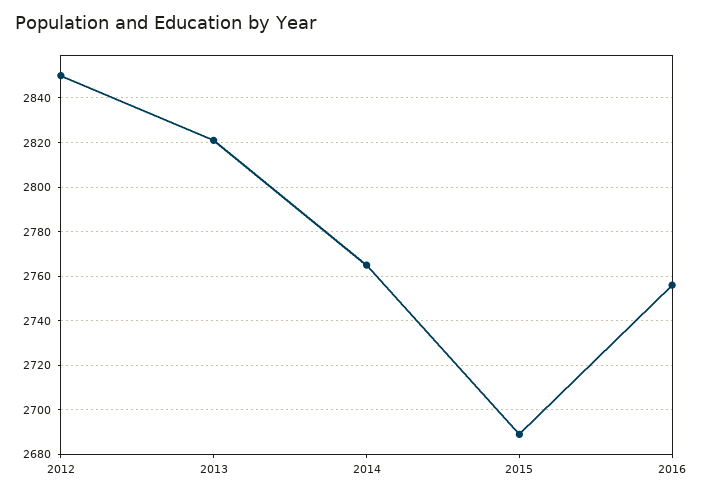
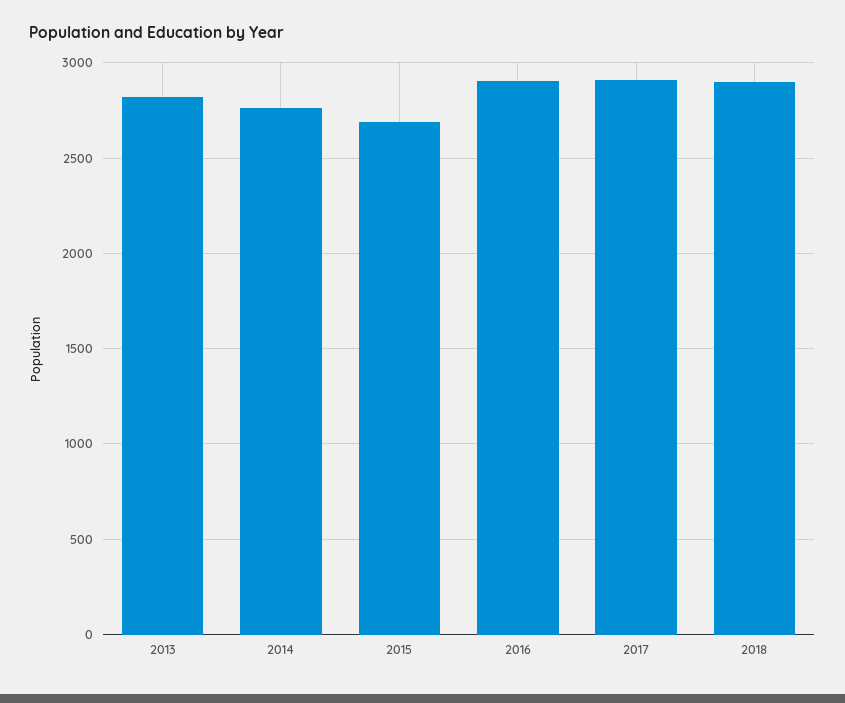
2012: 2850 -> none
2016: 2755 -> 2900
2017: none -> 2900
2018: none -> 2900

